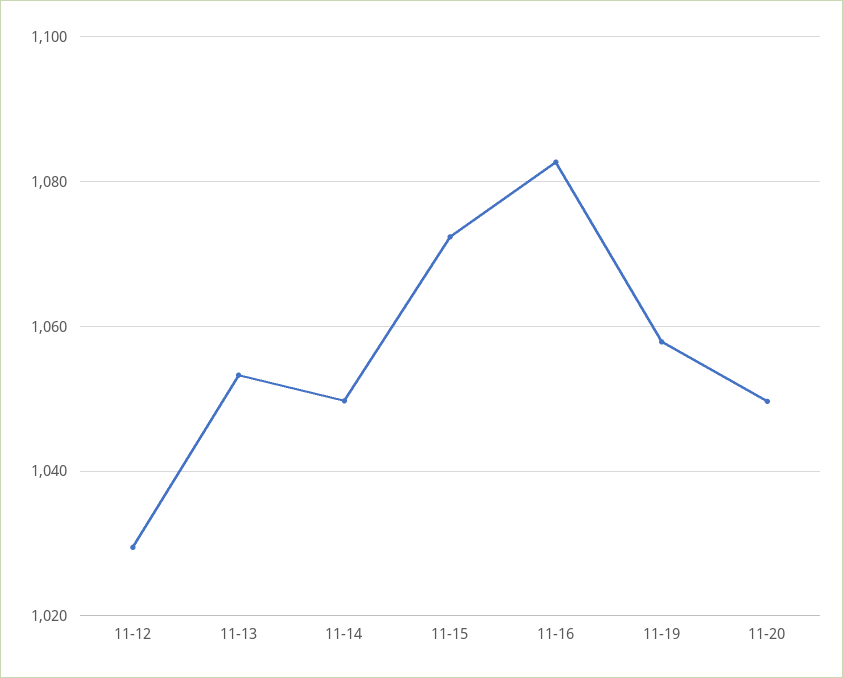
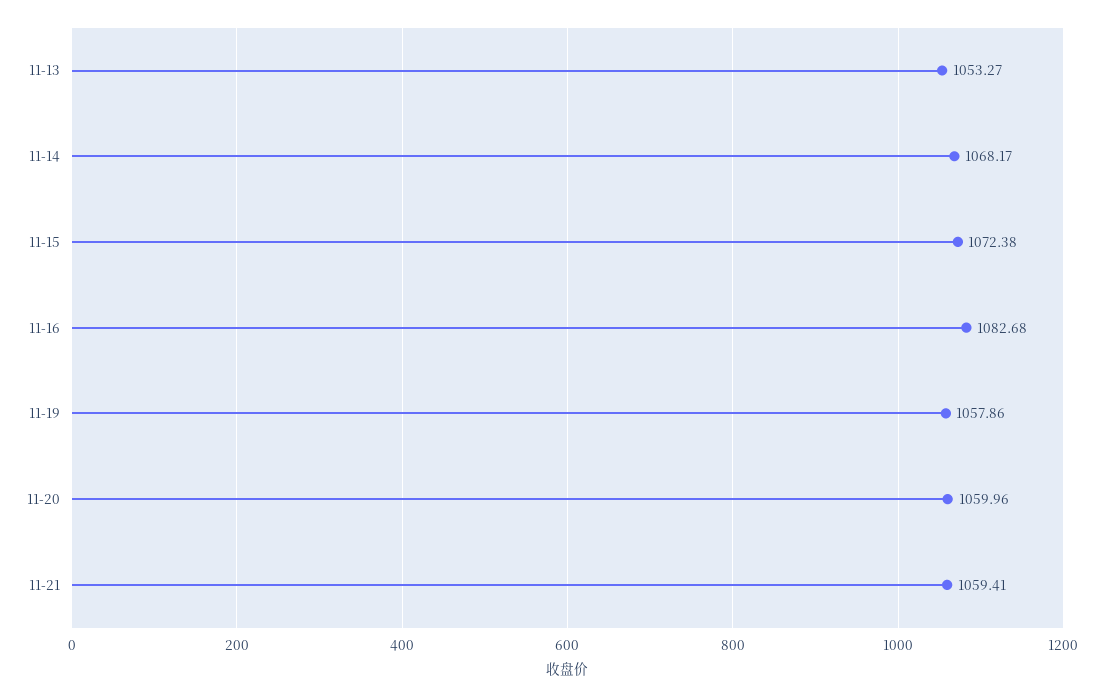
11-12: 1030 -> none
11-14: 1050 -> 1068.17
11-20: 1050 -> 1059.96
11-21: none -> 1059.41

